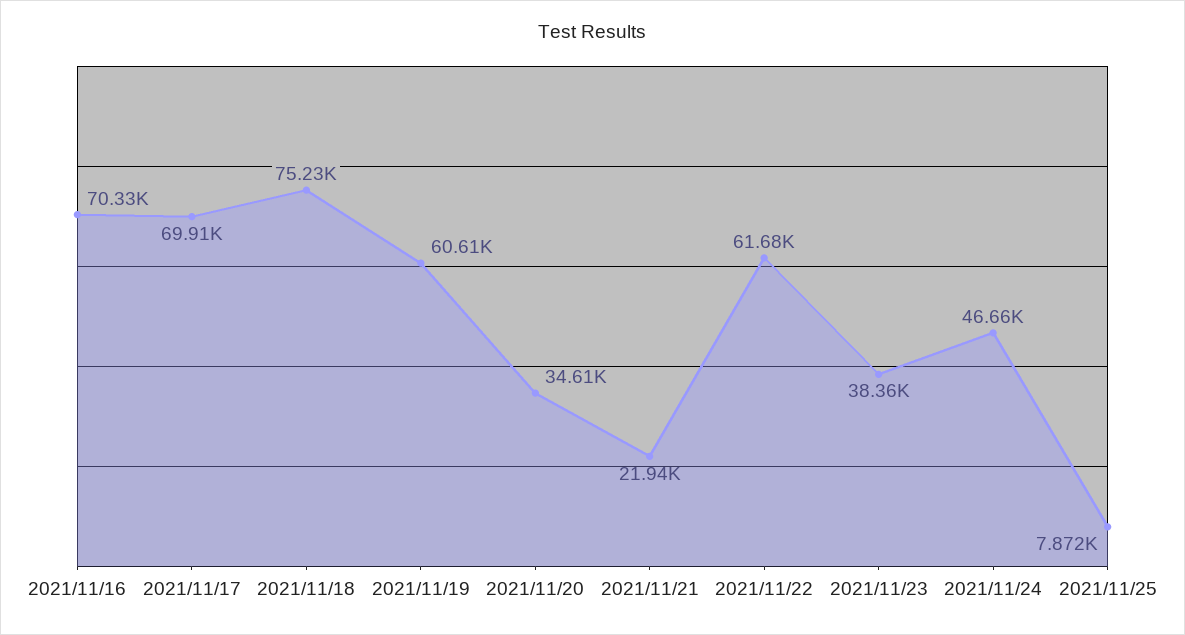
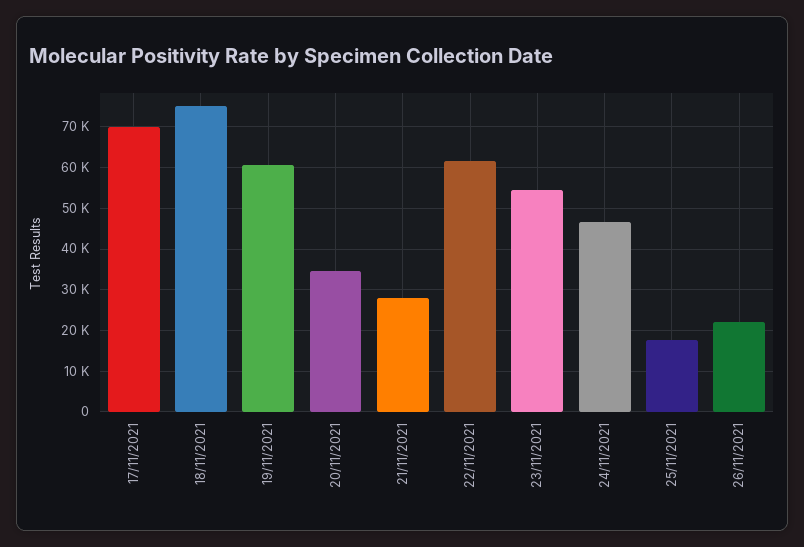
2021/11/16: 70330 -> none
2021/11/21: 21940 -> 28000
2021/11/23: 38360 -> 54000
2021/11/25: 7872 -> 18000
26/11/2021: none -> 22000

